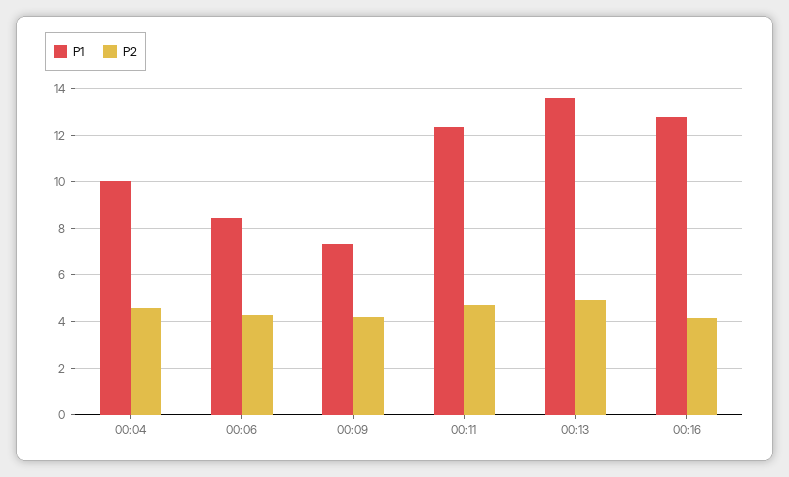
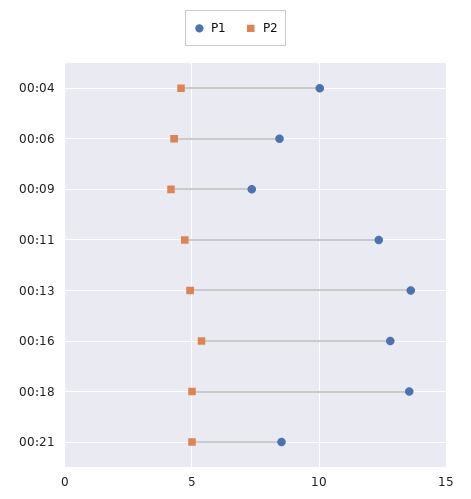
P2, 00:16: 4 -> 5.5
P1, 00:18: none -> 13.5
P2, 00:18: none -> 5
P1, 00:21: none -> 8.5
P2, 00:21: none -> 5

